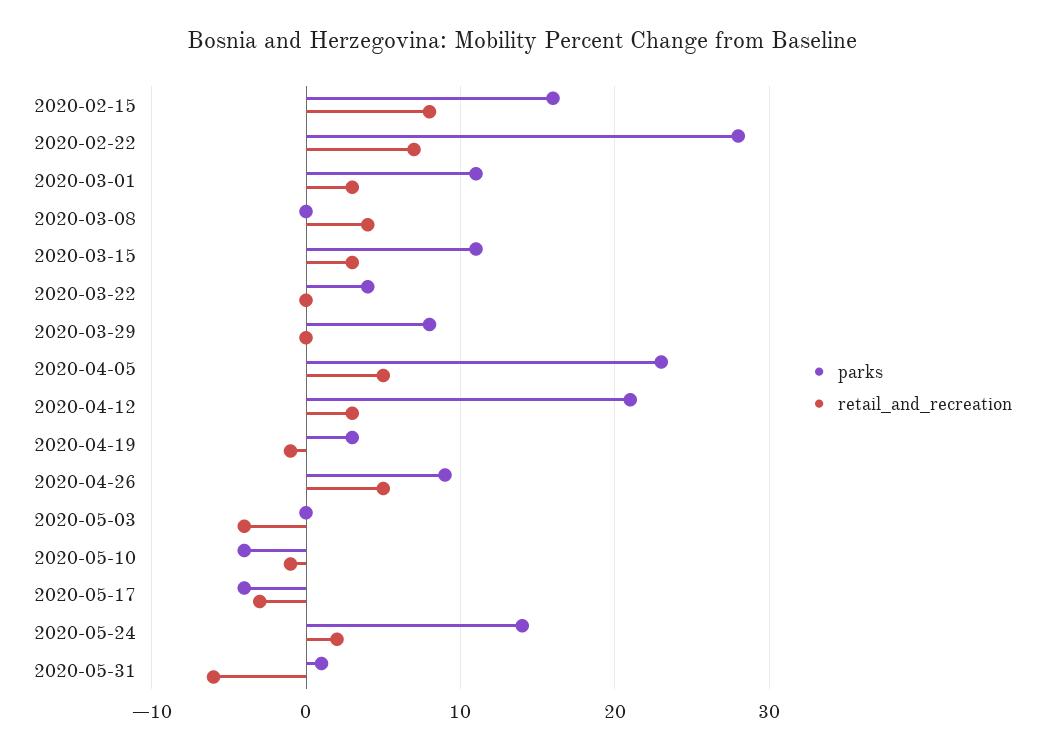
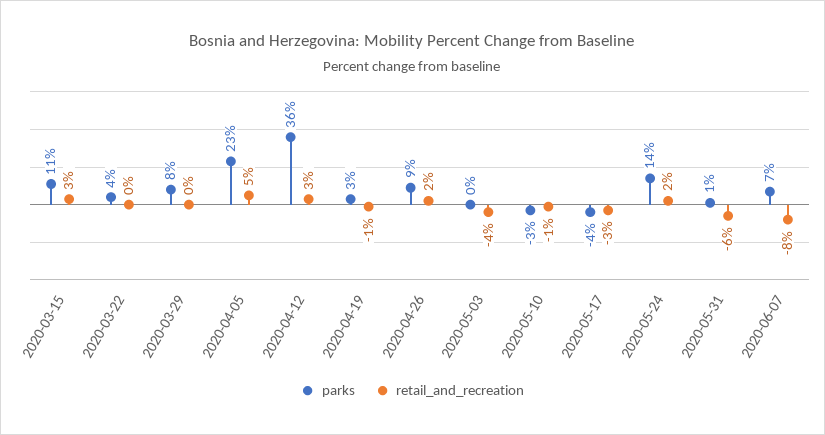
parks, 2020-02-15: 16 -> none
retail_and_recreation, 2020-02-15: 8 -> none
parks, 2020-02-22: 28 -> none
retail_and_recreation, 2020-02-22: 7 -> none
parks, 2020-03-01: 11 -> none
retail_and_recreation, 2020-03-01: 3 -> none
parks, 2020-03-08: 0 -> none
retail_and_recreation, 2020-03-08: 4 -> none
parks, 2020-04-12: 21 -> 36
retail_and_recreation, 2020-04-26: 5 -> 2
parks, 2020-05-10: -4 -> -3
parks, 2020-06-07: none -> 7
retail_and_recreation, 2020-06-07: none -> -8

